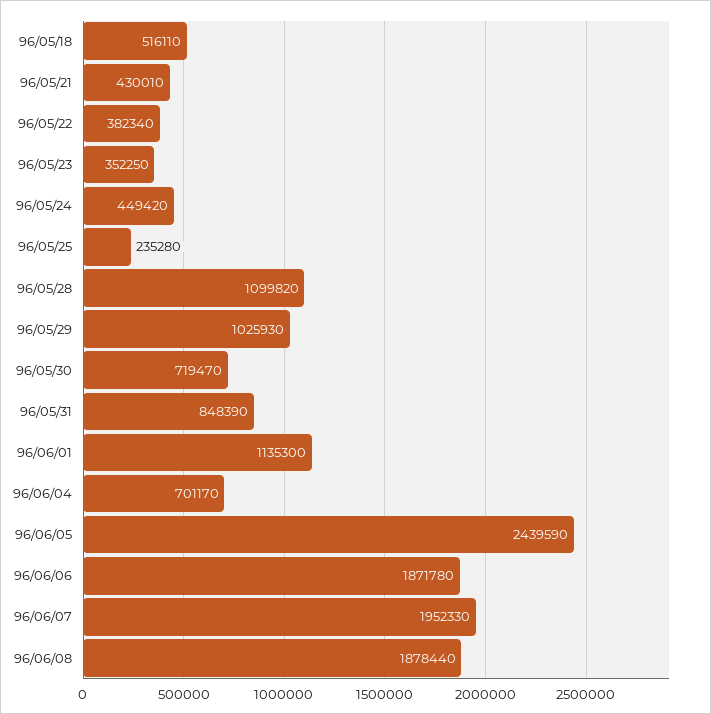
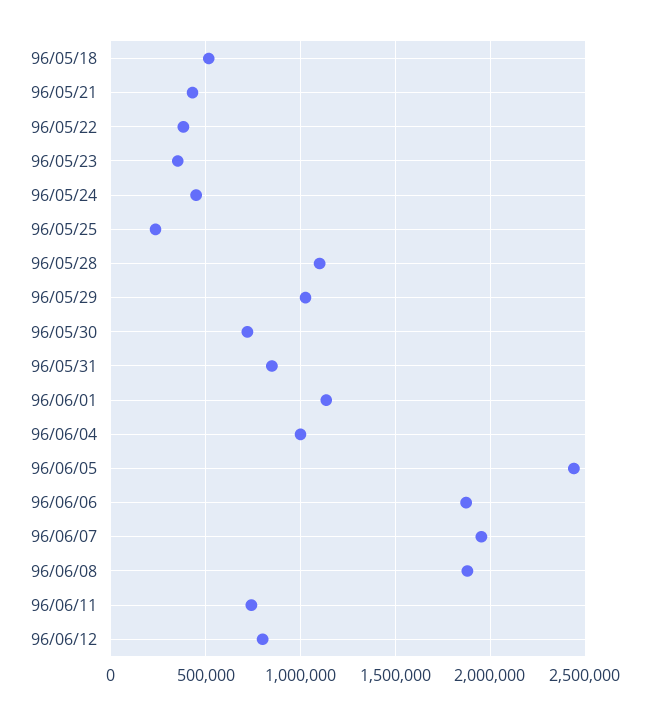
96/06/04: 701170 -> 1000000
96/06/11: none -> 750000
96/06/12: none -> 800000

